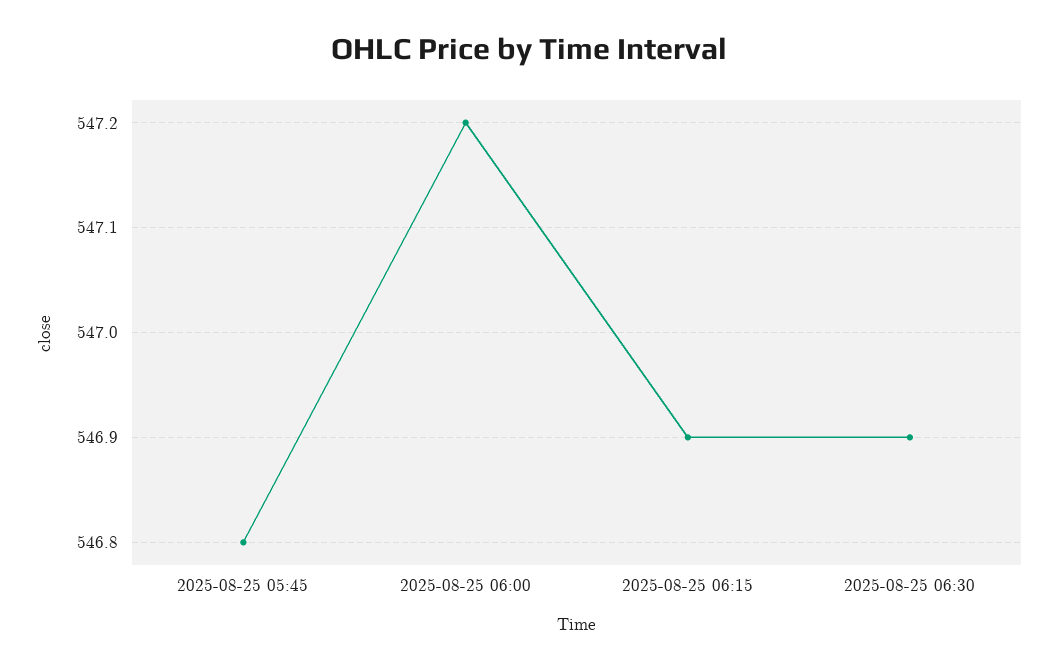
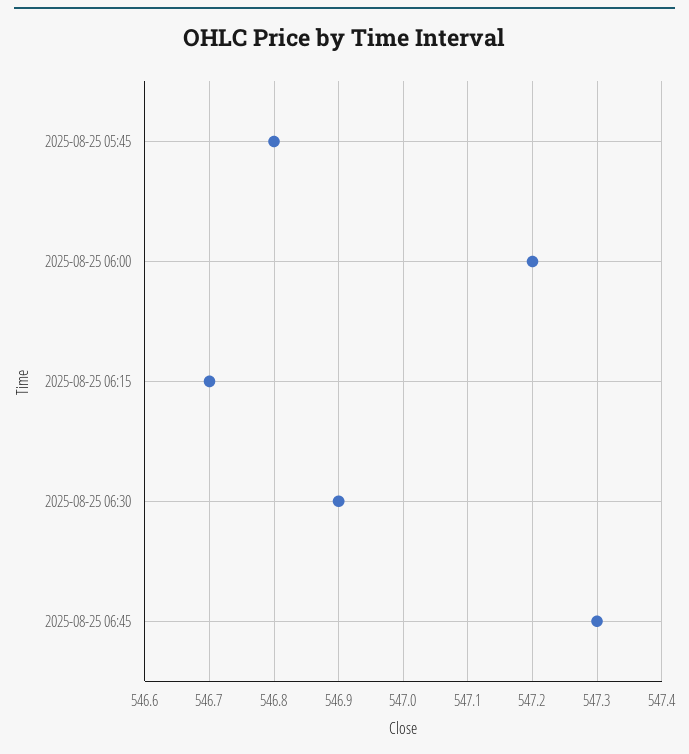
2025-08-25 06:15: 546.9 -> 546.7
2025-08-25 06:45: none -> 547.3

